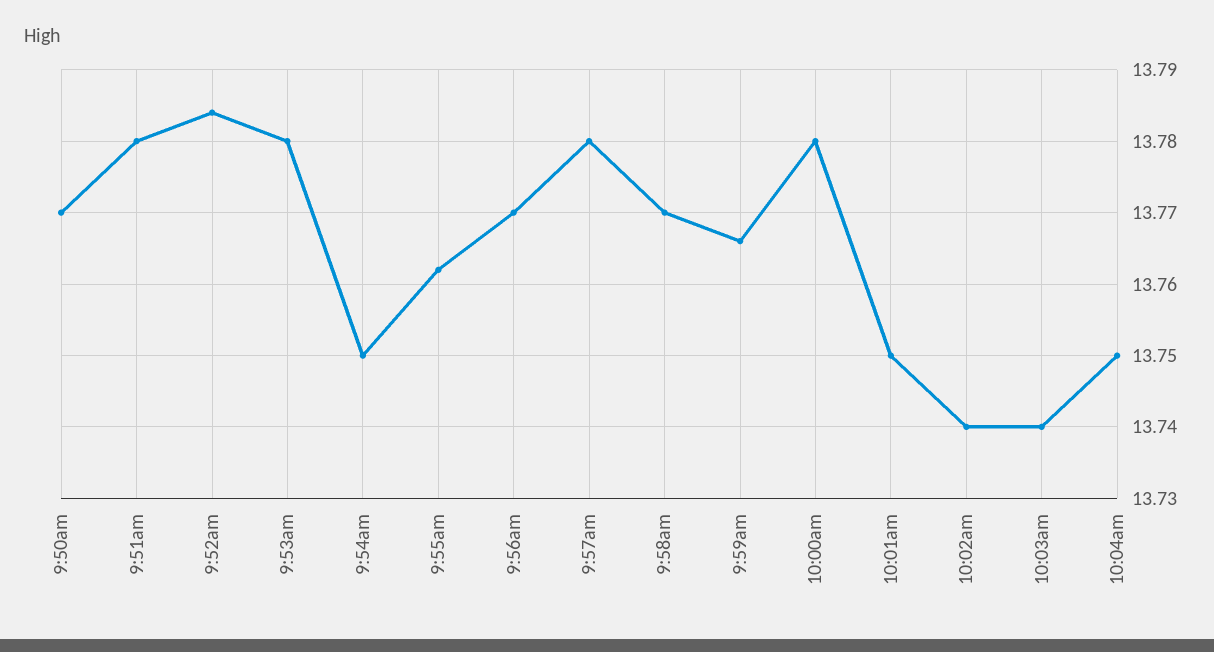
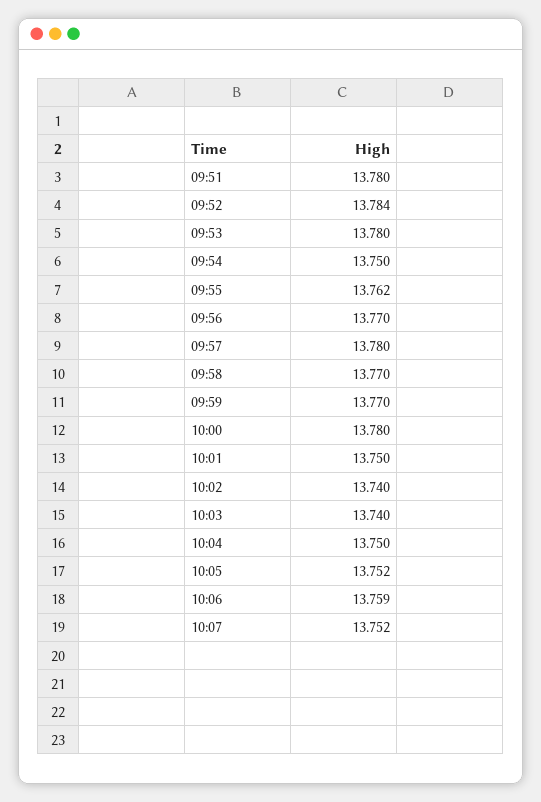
9:50am: 13.77 -> none
9:59am: 13.766 -> 13.77
10:05: none -> 13.752
10:06: none -> 13.759
10:07: none -> 13.752

